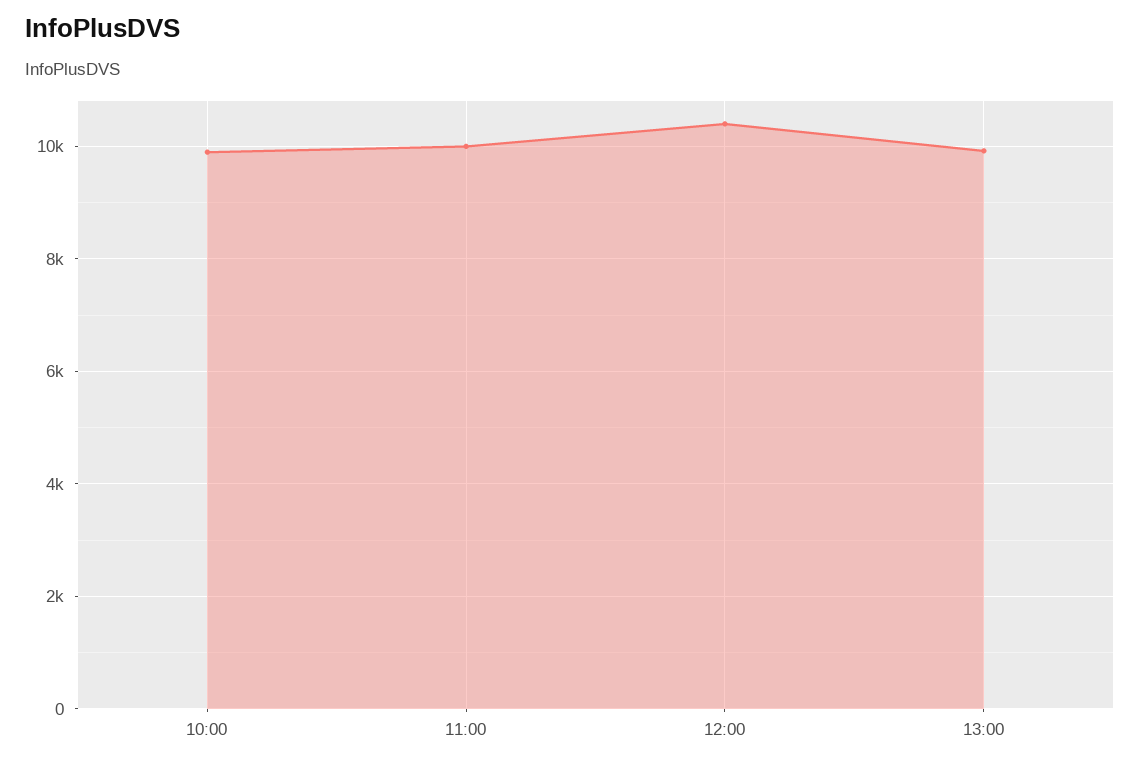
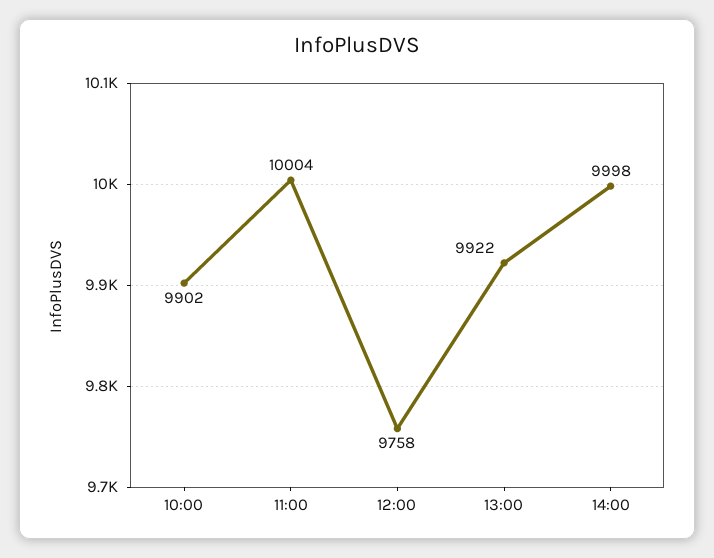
12:00: 10400 -> 9758
14:00: none -> 9998

